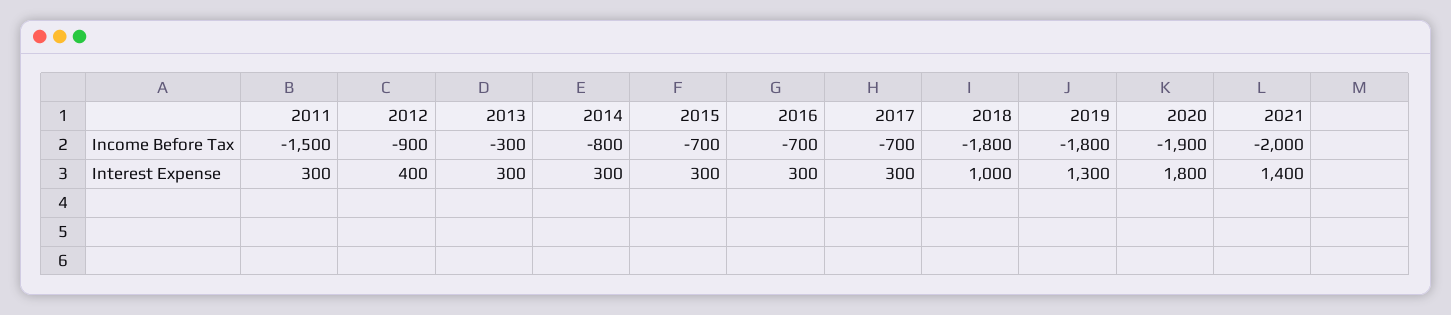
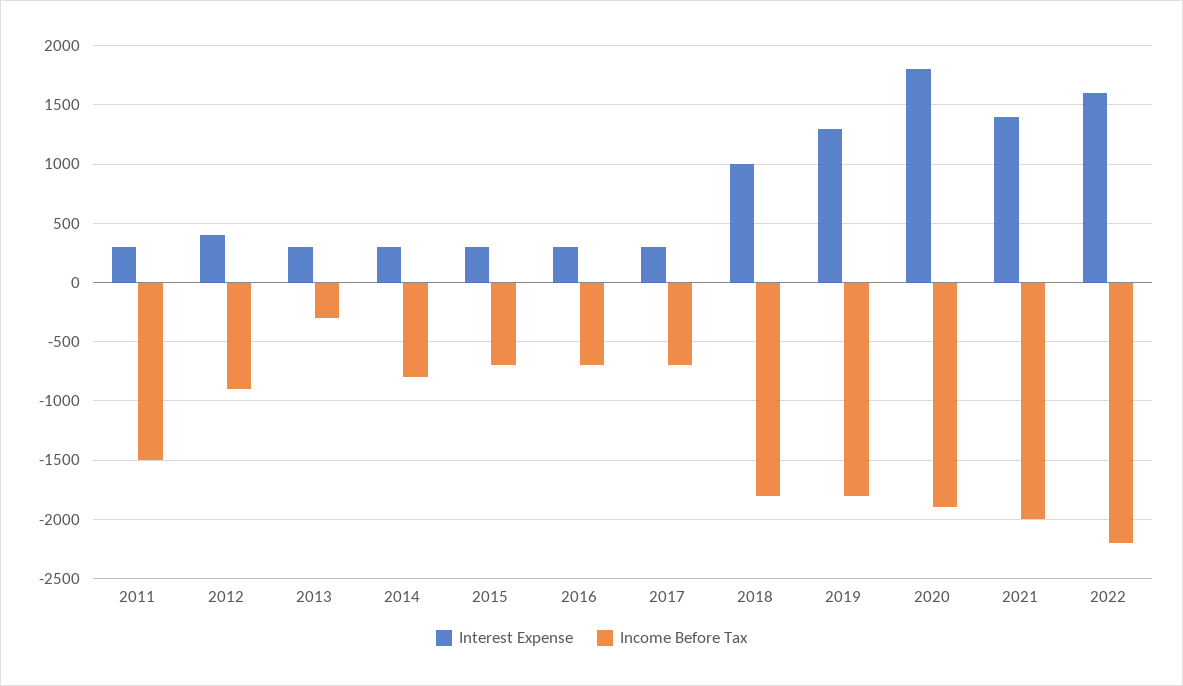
Interest Expense, 2022: none -> 1600
Income Before Tax, 2022: none -> -2200

